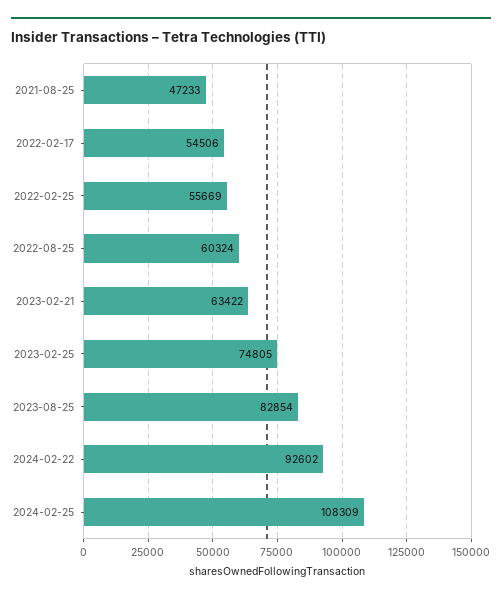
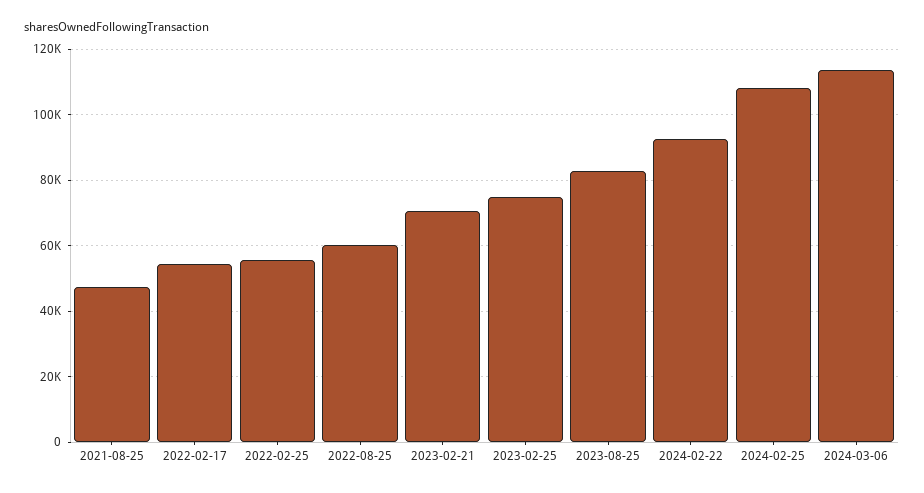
2023-02-21: 63422 -> 70000
2024-03-06: none -> 114000

